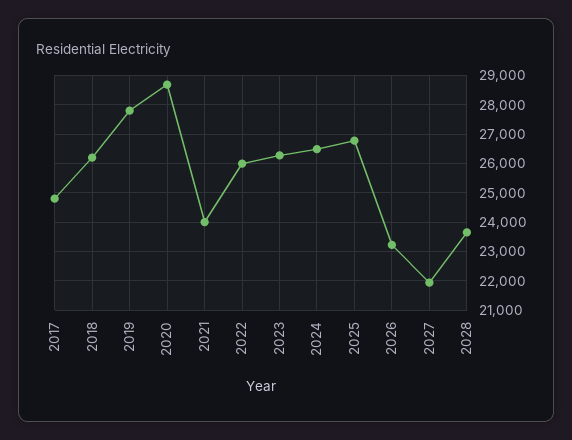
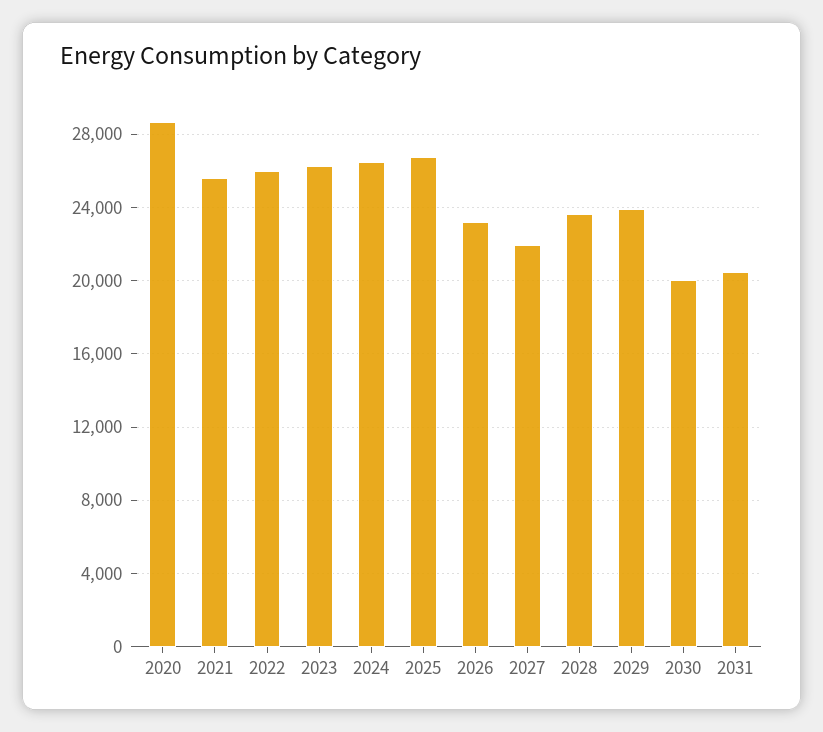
2017: 24750 -> none
2018: 26250 -> none
2019: 27750 -> none
2021: 24000 -> 25500
2029: none -> 24000
2030: none -> 20000
2031: none -> 20500

